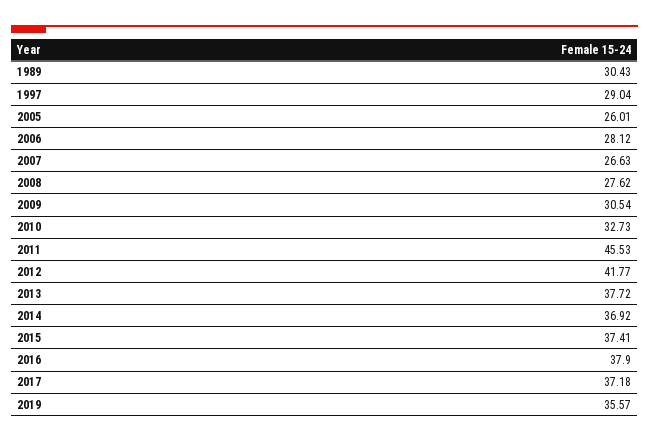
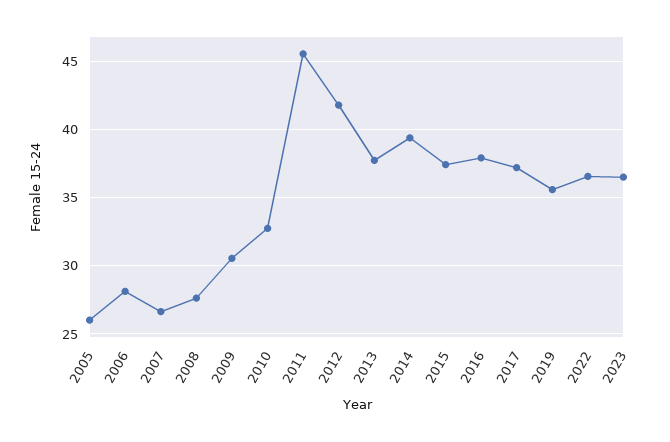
1989: 30.43 -> none
1997: 29.04 -> none
2014: 36.92 -> 39.5
2022: none -> 36.5
2023: none -> 36.5

